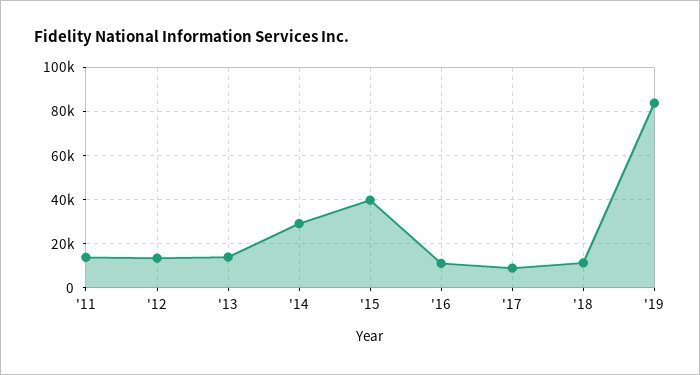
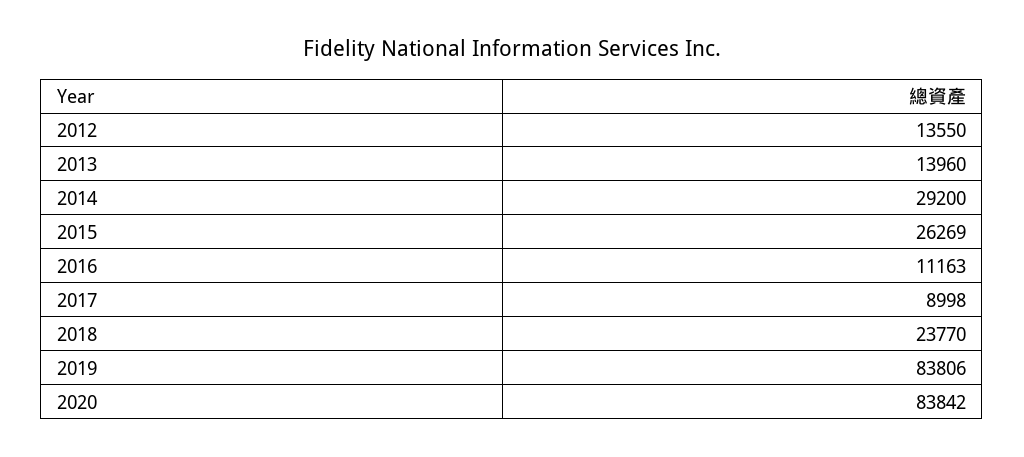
'11: 15000 -> none
'15: 40000 -> 26269
'18: 10000 -> 23770
2020: none -> 83842

